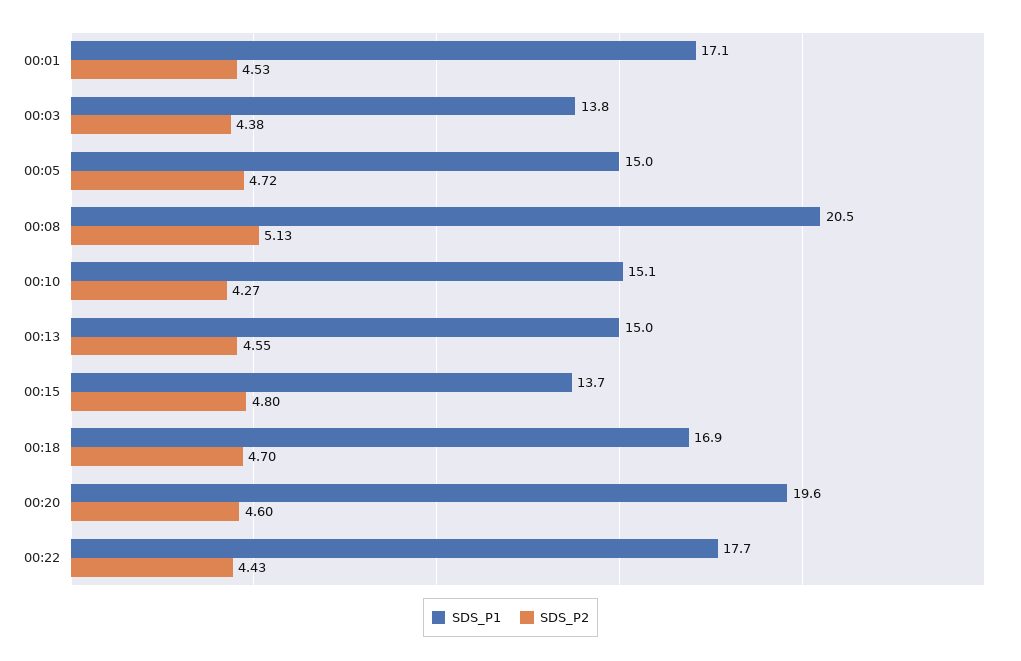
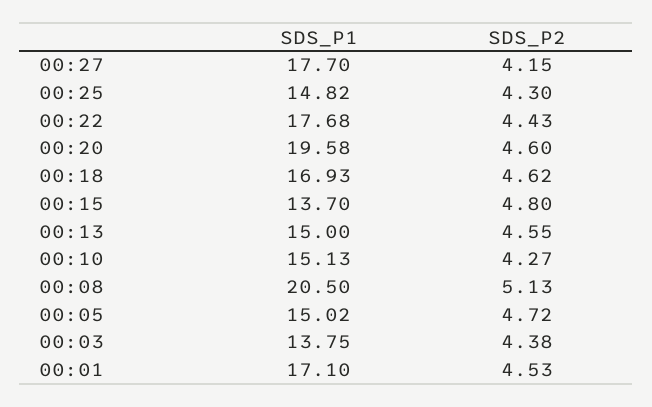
SDS_P2, 00:18: 4.7 -> 4.62
SDS_P1, 00:27: none -> 17.7
SDS_P2, 00:27: none -> 4.15
SDS_P1, 00:25: none -> 14.82
SDS_P2, 00:25: none -> 4.3

